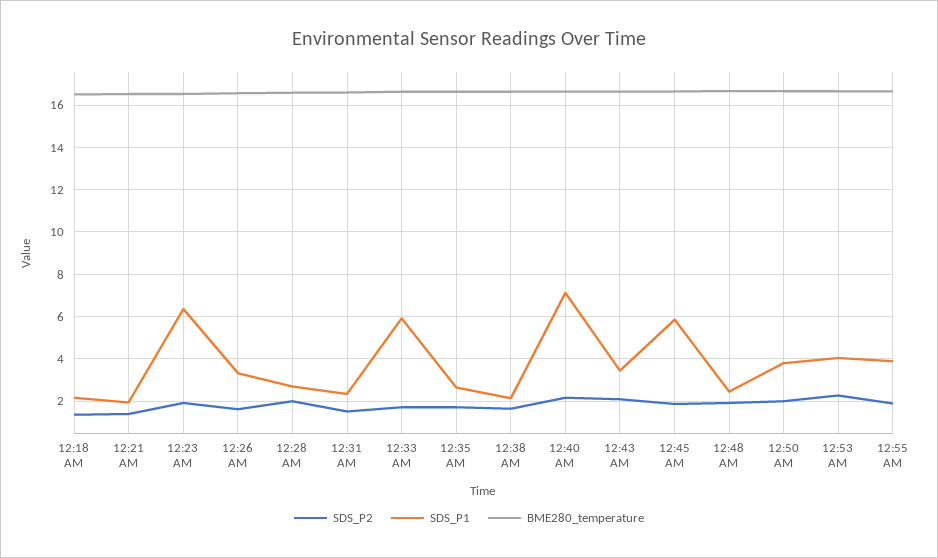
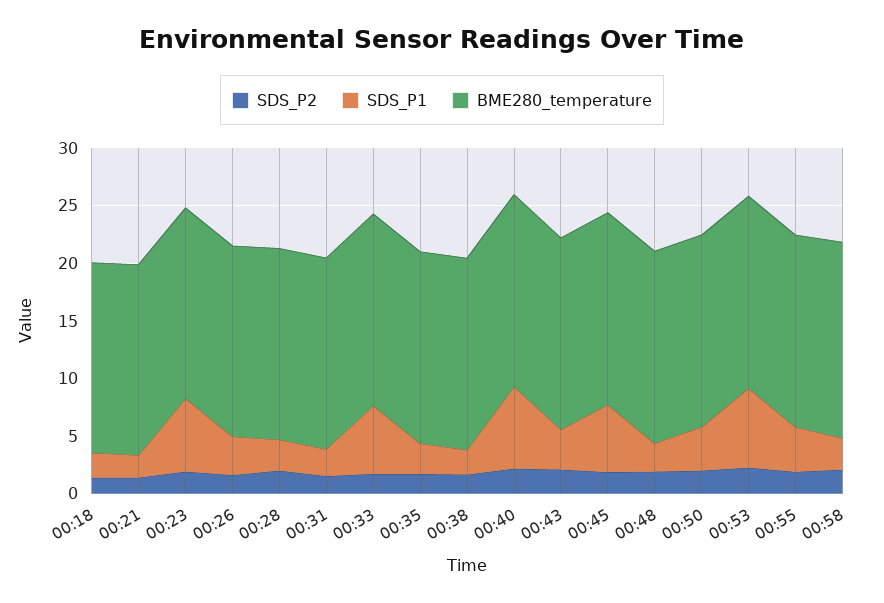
SDS_P1, 12:53 AM: 4 -> 7
SDS_P2, 00:58: none -> 2
SDS_P1, 00:58: none -> 3
BME280_temperature, 00:58: none -> 17

